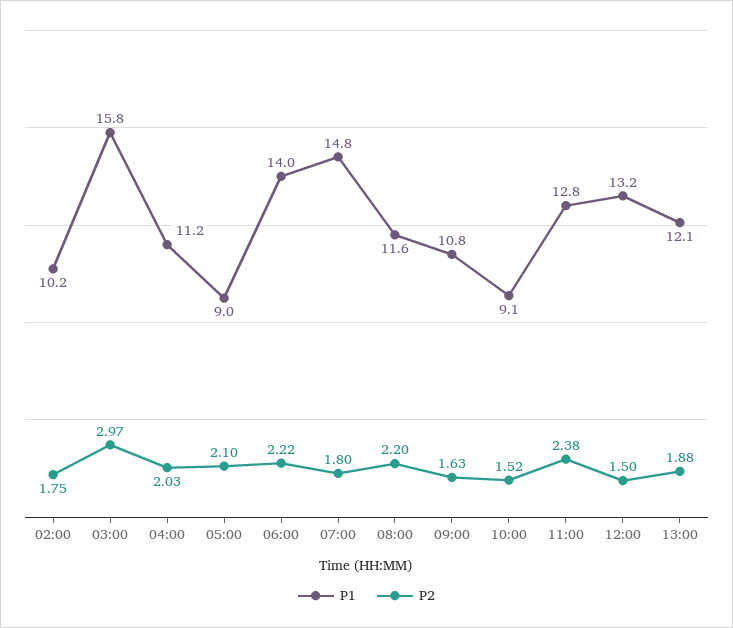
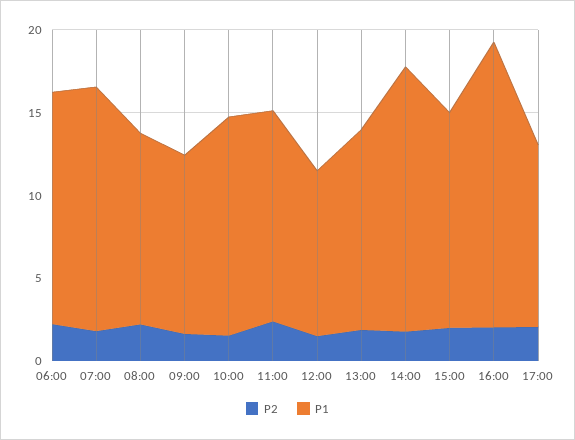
P1, 02:00: 10.2 -> none
P2, 02:00: 1.75 -> none
P1, 03:00: 15.8 -> none
P2, 03:00: 2.97 -> none
P1, 04:00: 11.2 -> none
P2, 04:00: 2.03 -> none
P1, 05:00: 9 -> none
P2, 05:00: 2.1 -> none
P1, 10:00: 9.1 -> 13
P1, 12:00: 13.2 -> 10
P2, 14:00: none -> 2
P1, 14:00: none -> 16
P2, 15:00: none -> 2
P1, 15:00: none -> 13
P2, 16:00: none -> 2
P1, 16:00: none -> 17
P2, 17:00: none -> 2
P1, 17:00: none -> 11

